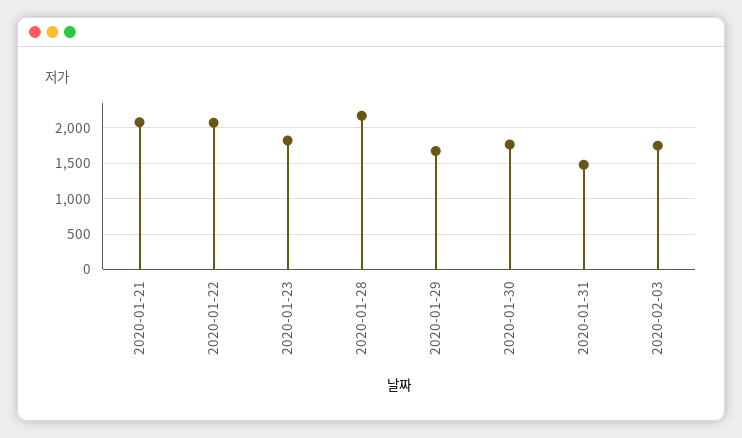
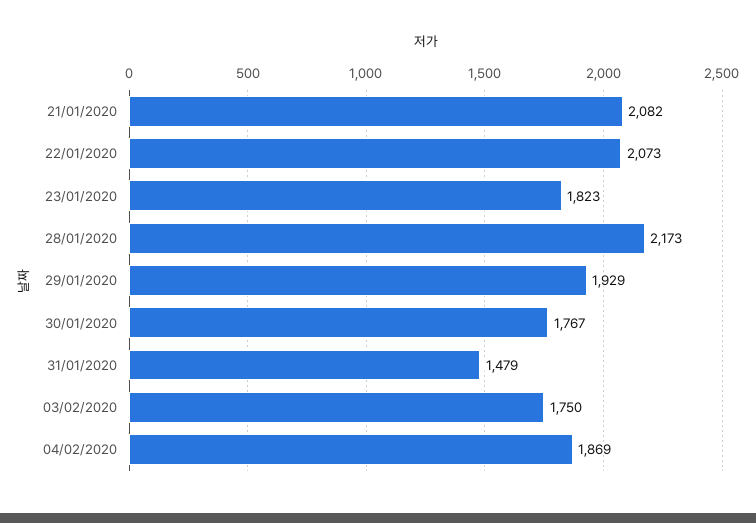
2020-01-29: 1700 -> 1929
04/02/2020: none -> 1869

